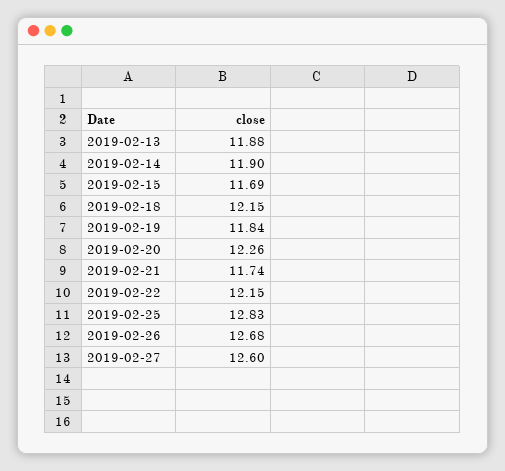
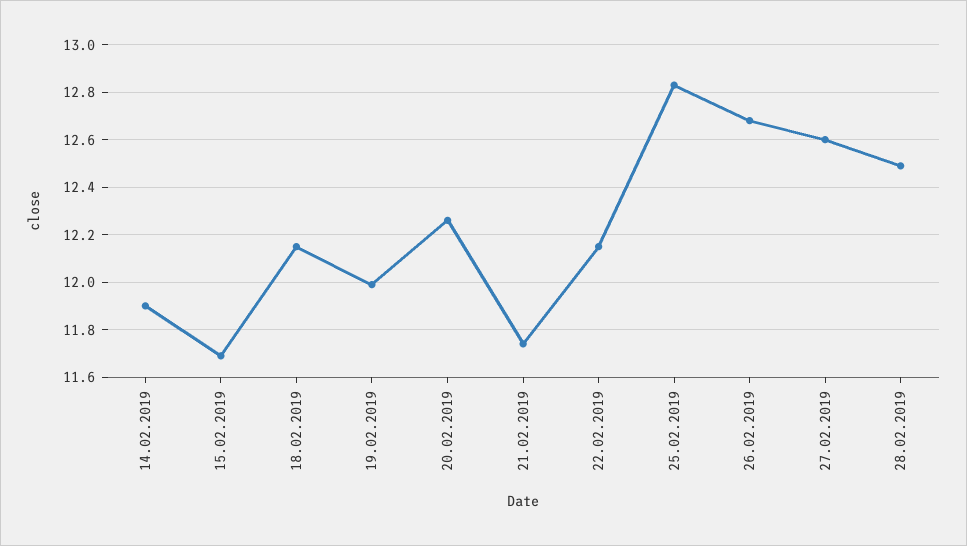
2019-02-13: 11.88 -> none
2019-02-19: 11.84 -> 12
28.02.2019: none -> 12.5

